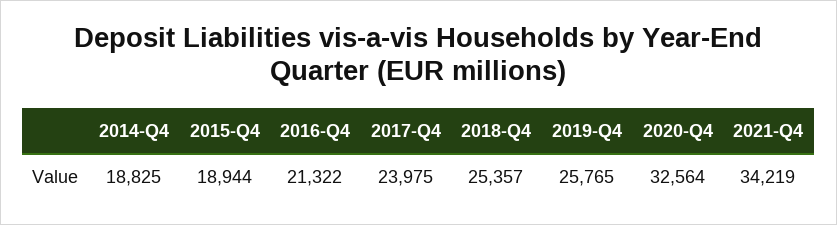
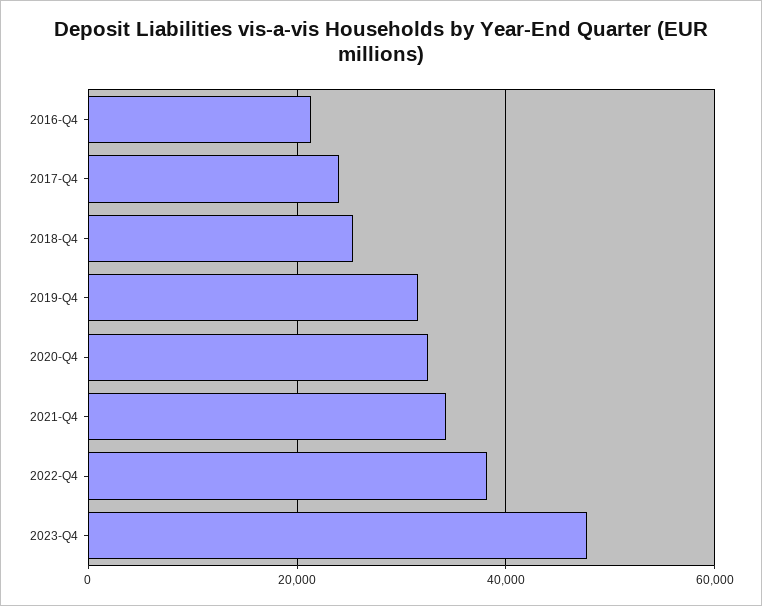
2014-Q4: 18825 -> none
2015-Q4: 18944 -> none
2019-Q4: 25765 -> 32000
2022-Q4: none -> 38000
2023-Q4: none -> 48000

